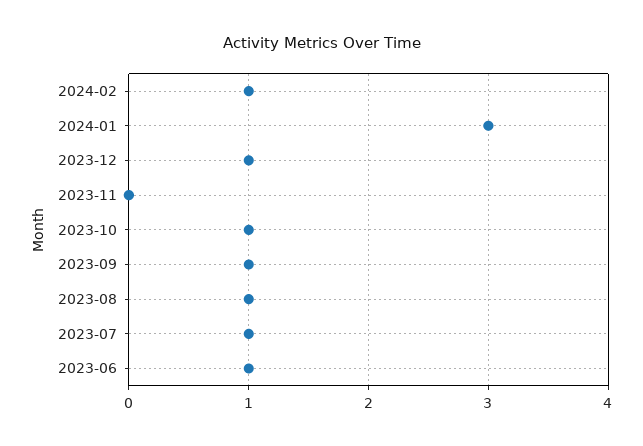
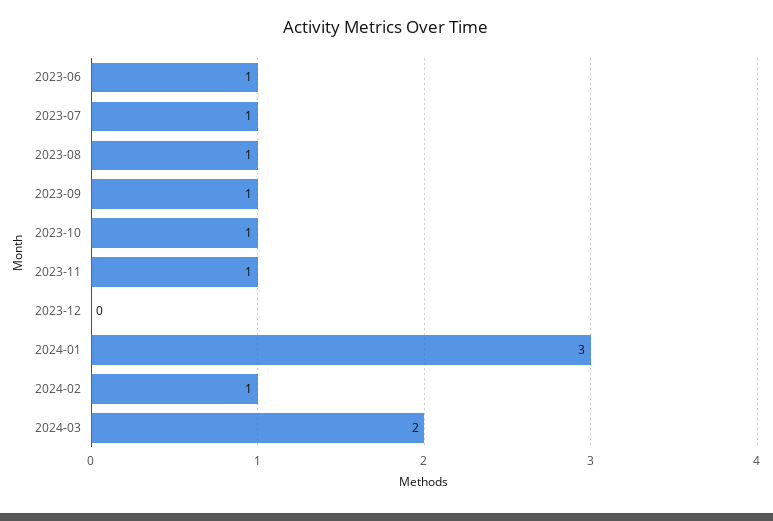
2023-12: 1 -> 0
2023-11: 0 -> 1
2024-03: none -> 2

